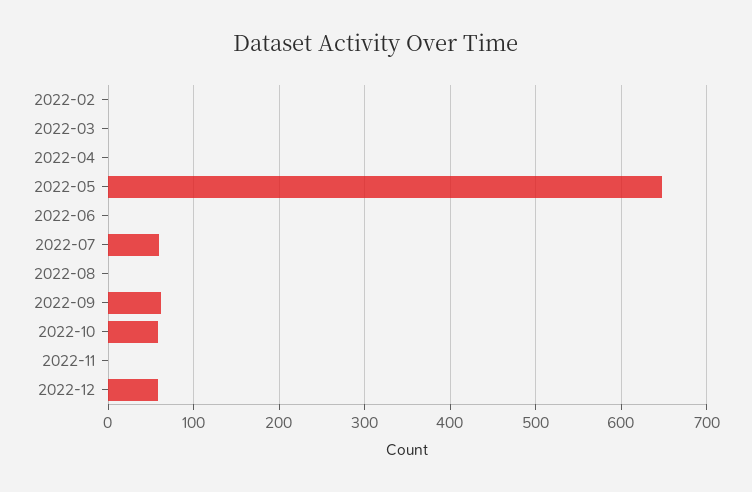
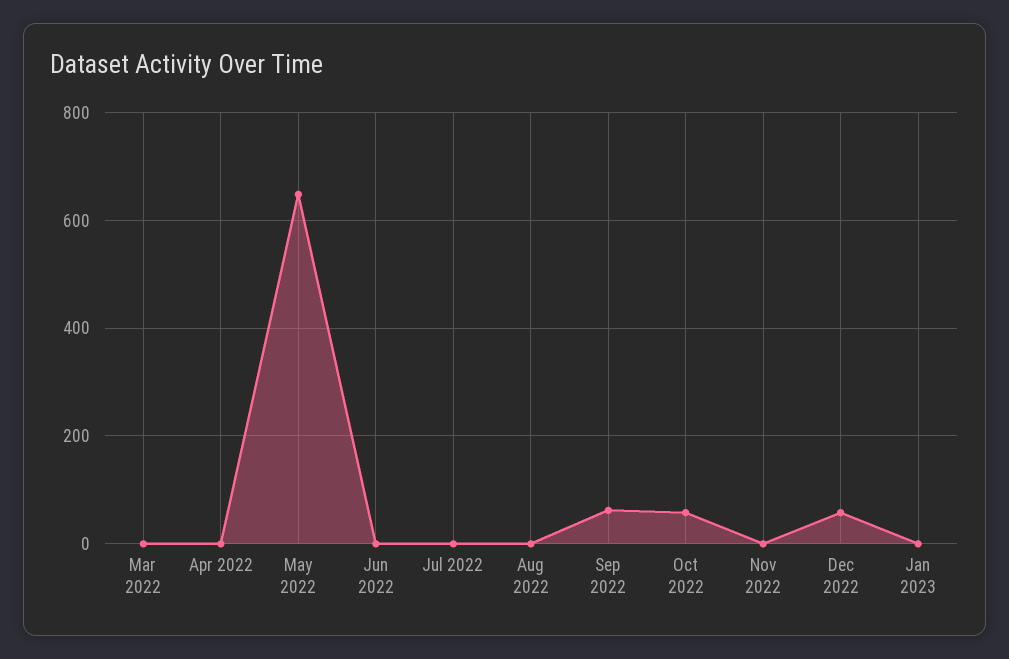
2022-02: 0 -> none
2022-07: 60 -> 0
Jan 2023: none -> 0

